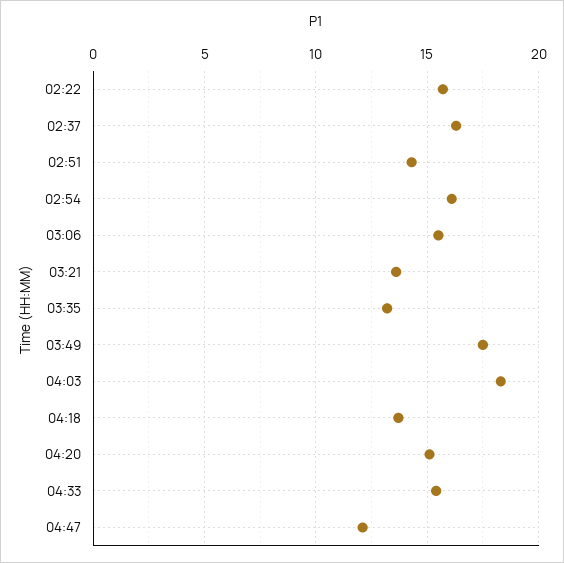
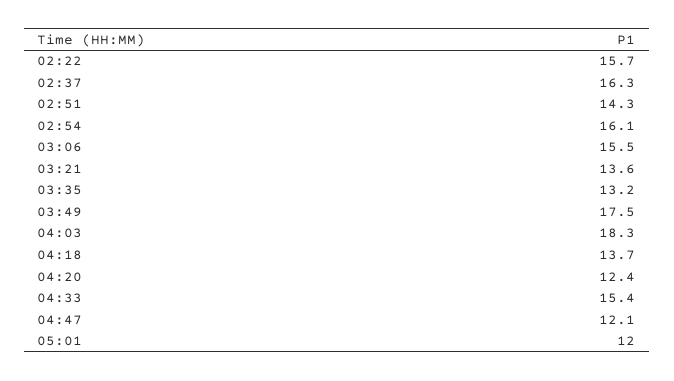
04:20: 15 -> 12.4
05:01: none -> 12

